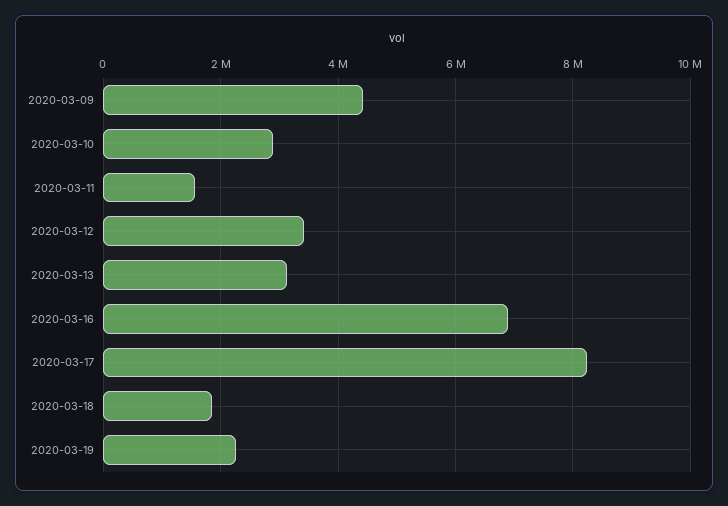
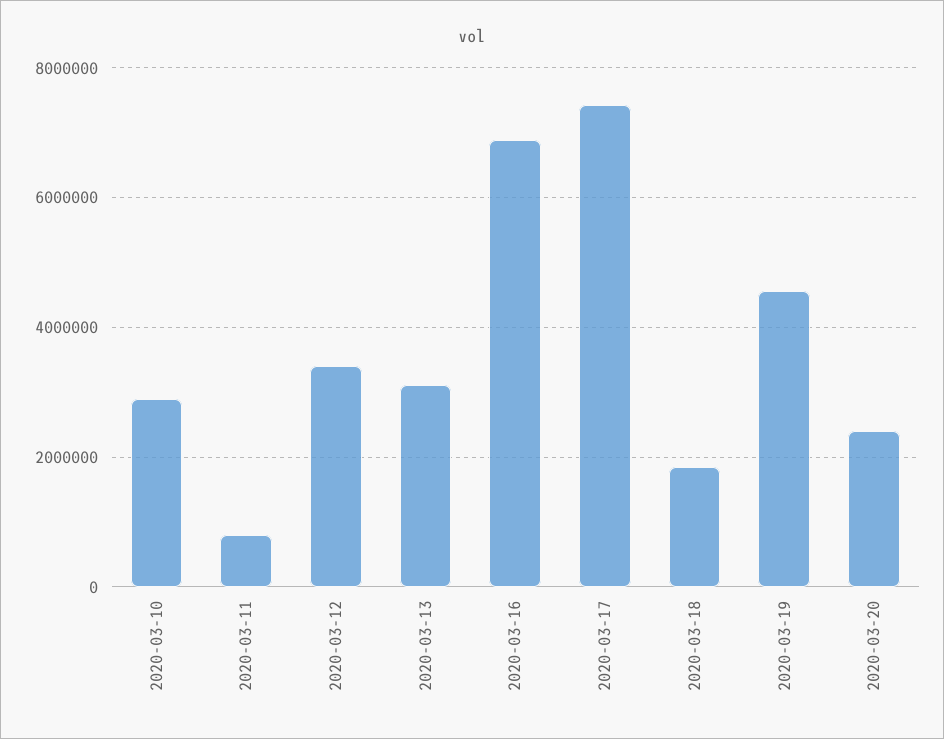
2020-03-09: 4400000 -> none
2020-03-11: 1600000 -> 800000
2020-03-17: 8200000 -> 7400000
2020-03-19: 2200000 -> 4600000
2020-03-20: none -> 2400000

